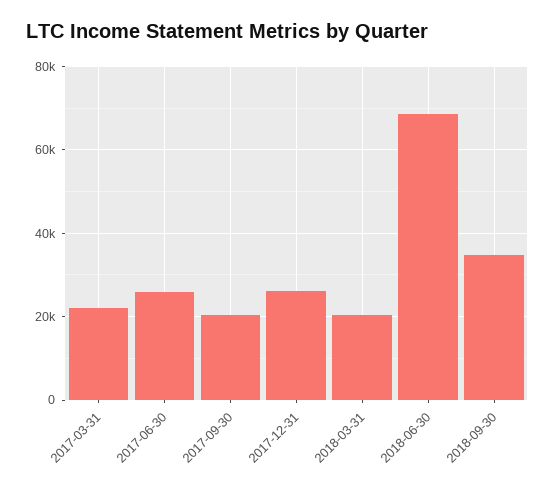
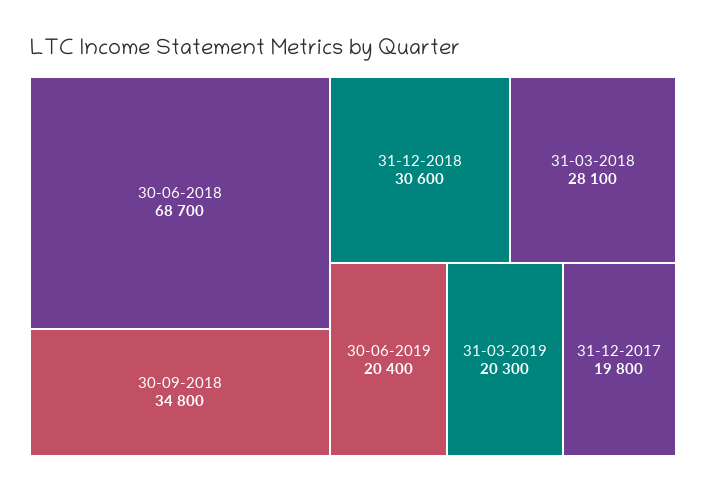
2017-03-31: 22000 -> none
2017-06-30: 26000 -> none
2017-09-30: 20000 -> none
2017-12-31: 26000 -> 19800
2018-03-31: 20000 -> 28100
31-12-2018: none -> 30600
30-06-2019: none -> 20400
31-03-2019: none -> 20300

